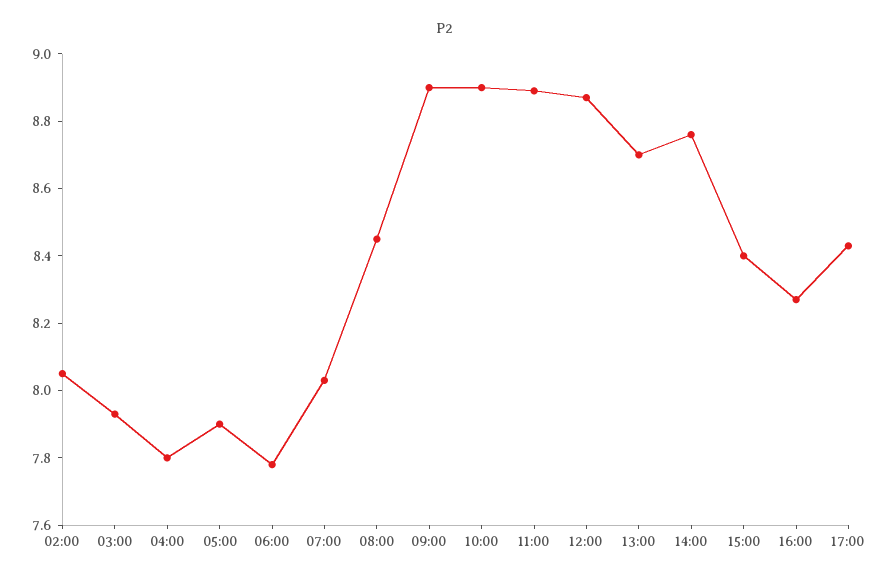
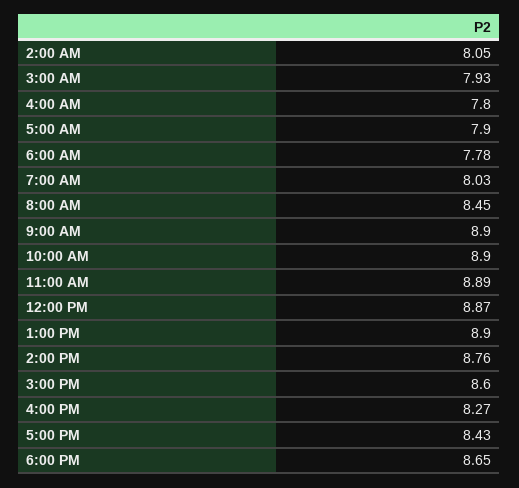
13:00: 8.7 -> 8.9
15:00: 8.4 -> 8.6
6:00 PM: none -> 8.65

